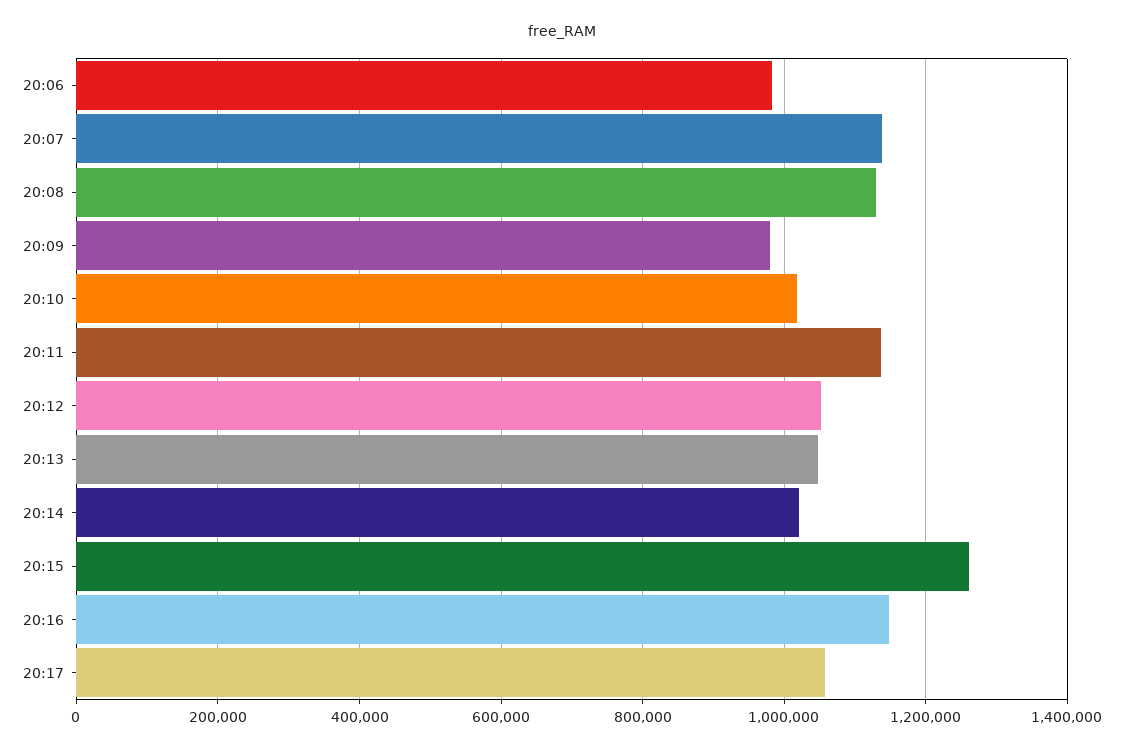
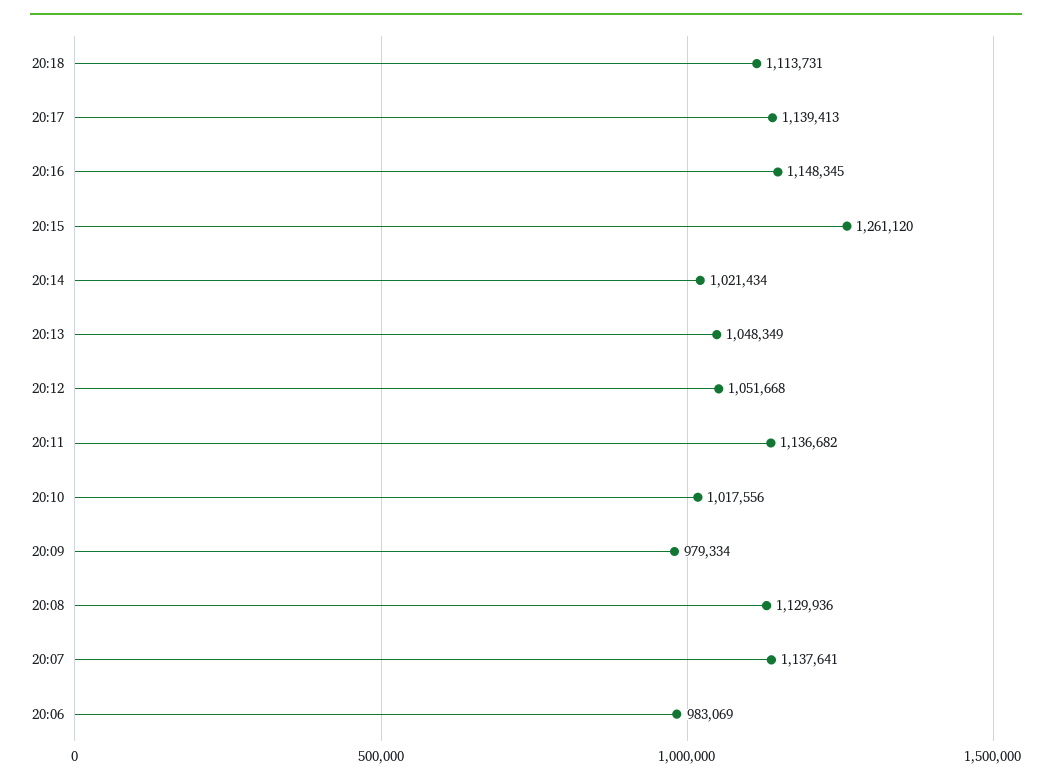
20:17: 1060000 -> 1139413
20:18: none -> 1113731

